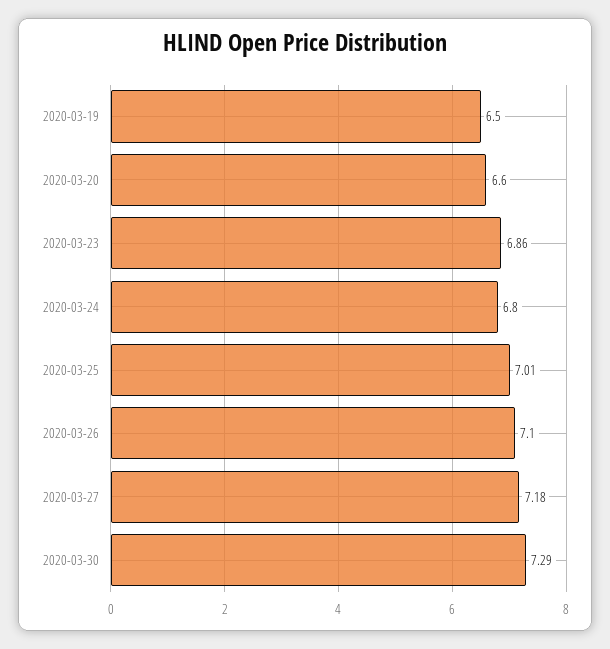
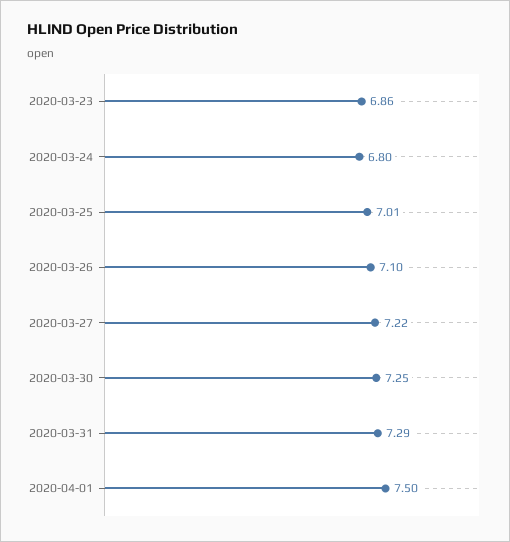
2020-03-19: 6.5 -> none
2020-03-20: 6.6 -> none
2020-03-27: 7.18 -> 7.22
2020-03-30: 7.29 -> 7.25
2020-03-31: none -> 7.29
2020-04-01: none -> 7.5

